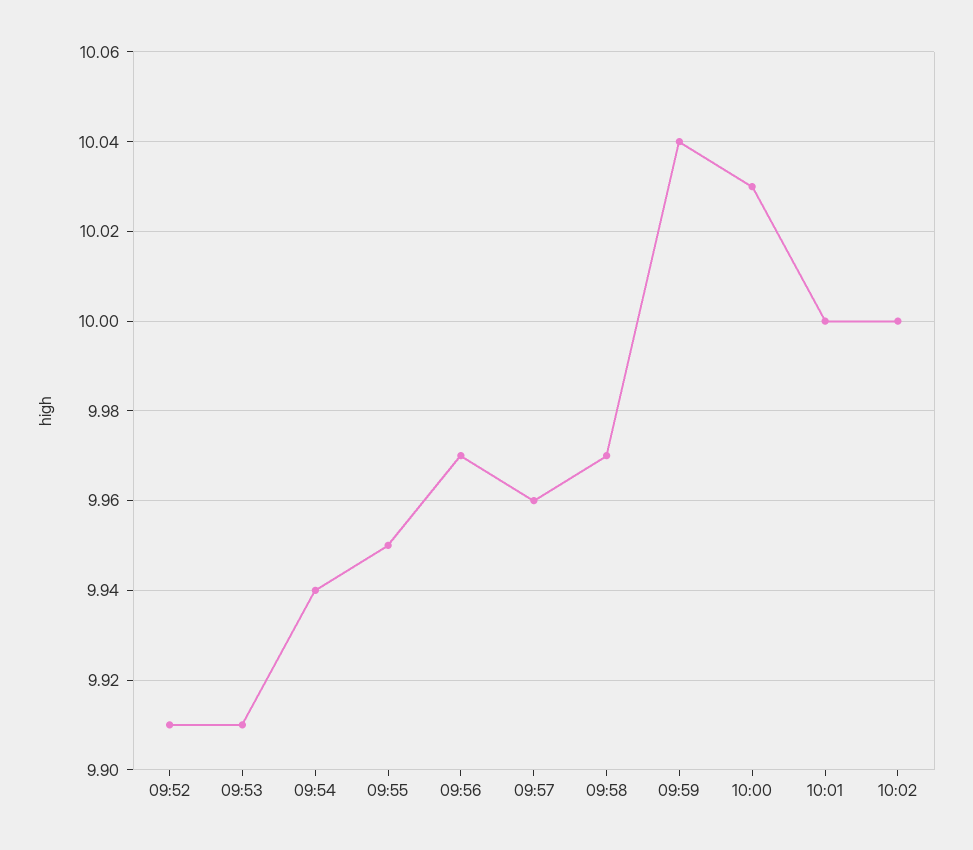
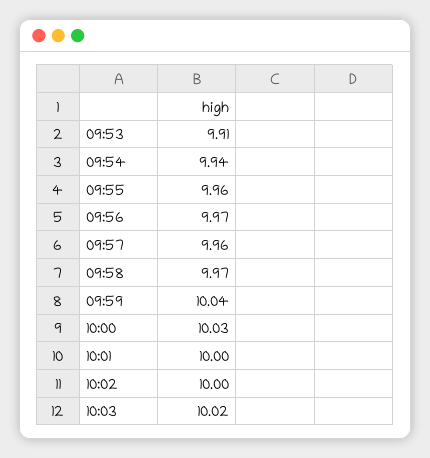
09:52: 9.91 -> none
09:55: 9.95 -> 9.96
10:03: none -> 10.02

